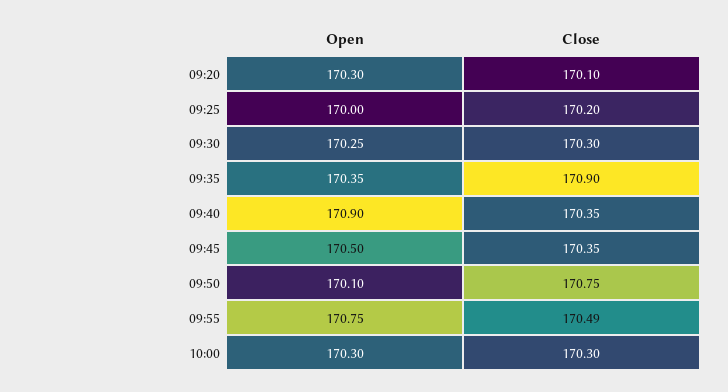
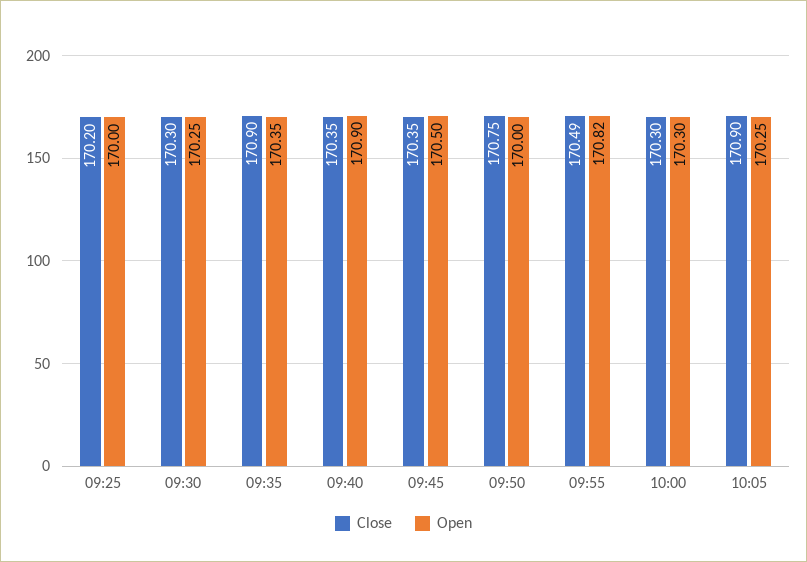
Open, 09:20: 170.3 -> none
Close, 09:20: 170.1 -> none
Open, 09:50: 170.1 -> 170
Open, 09:55: 170.75 -> 170.82
Close, 10:05: none -> 170.9
Open, 10:05: none -> 170.25

